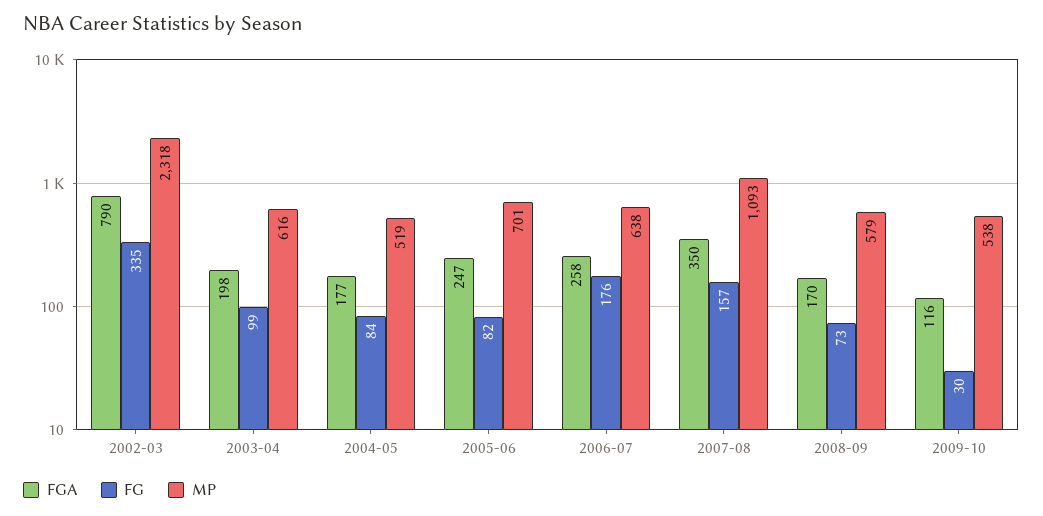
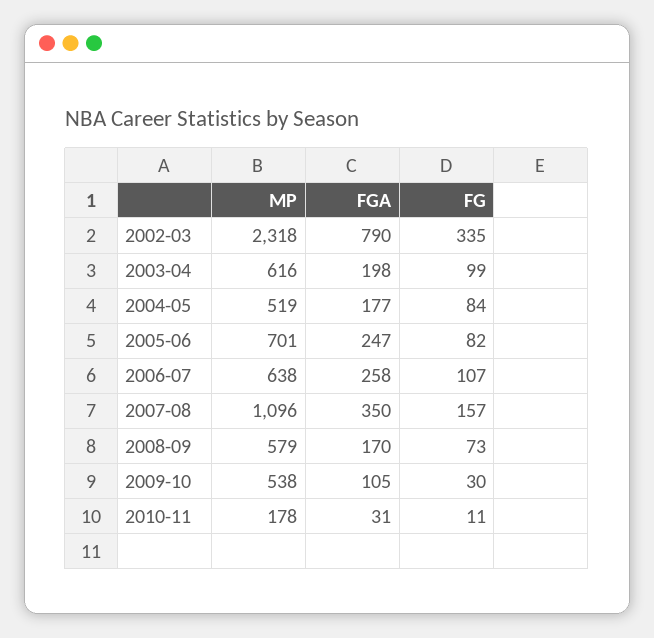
FG, 2006-07: 176 -> 107
MP, 2007-08: 1093 -> 1096
FGA, 2009-10: 116 -> 105
MP, 2010-11: none -> 178
FGA, 2010-11: none -> 31
FG, 2010-11: none -> 11

